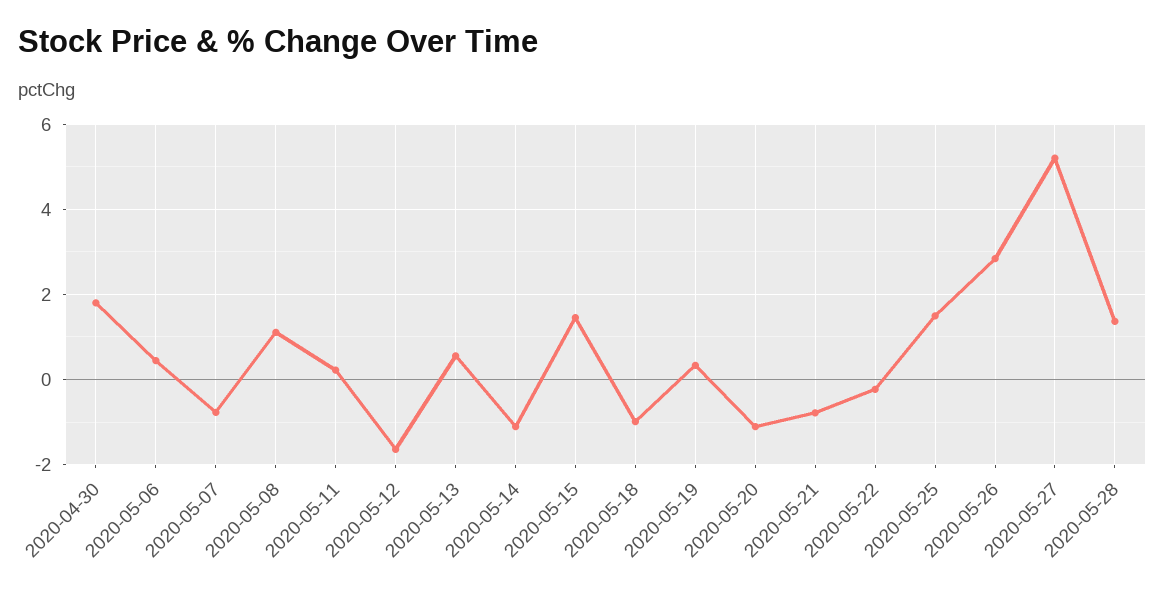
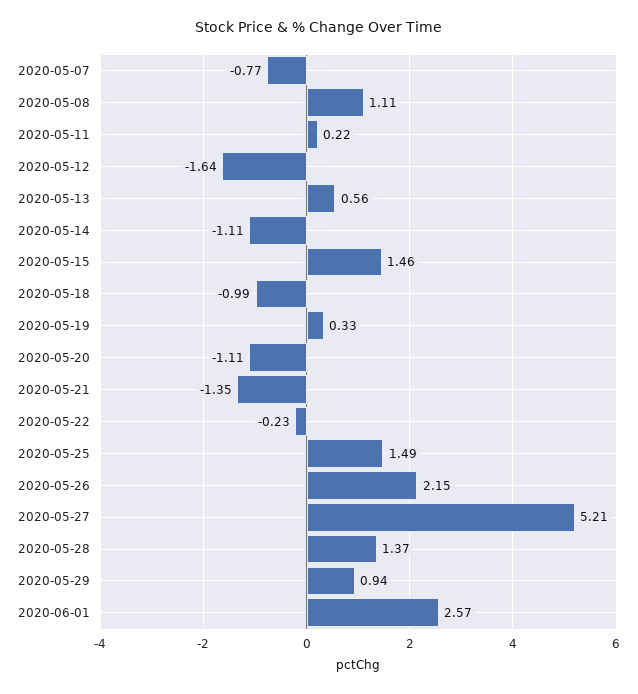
2020-04-30: 1.8 -> none
2020-05-06: 0.4 -> none
2020-05-21: -0.8 -> -1.35
2020-05-26: 2.8 -> 2.15
2020-05-29: none -> 0.94
2020-06-01: none -> 2.57

